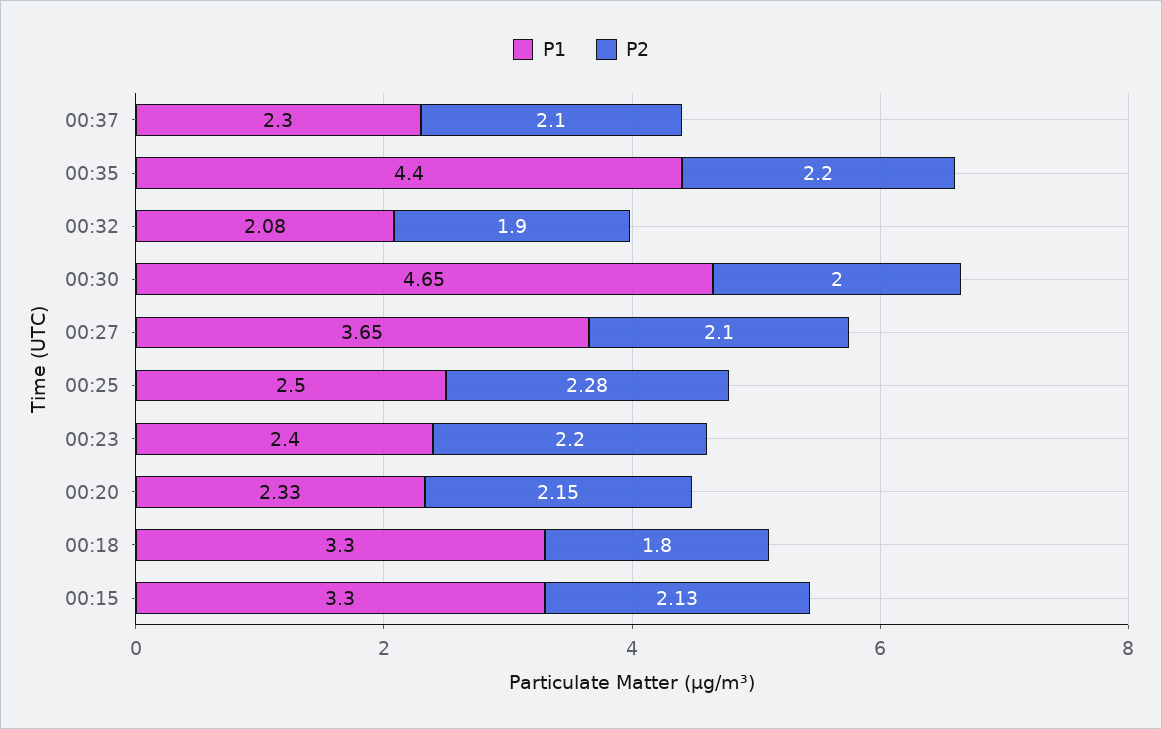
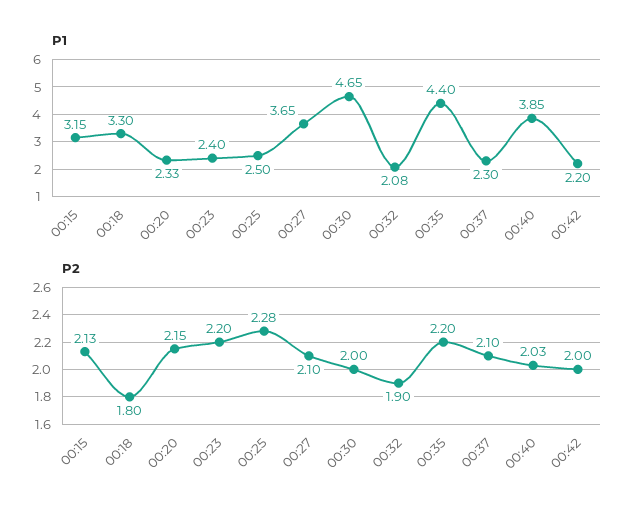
P1, 00:15: 3.3 -> 3.15
P1, 00:40: none -> 3.85
P1, 00:42: none -> 2.2
P2, 00:40: none -> 2.03
P2, 00:42: none -> 2

